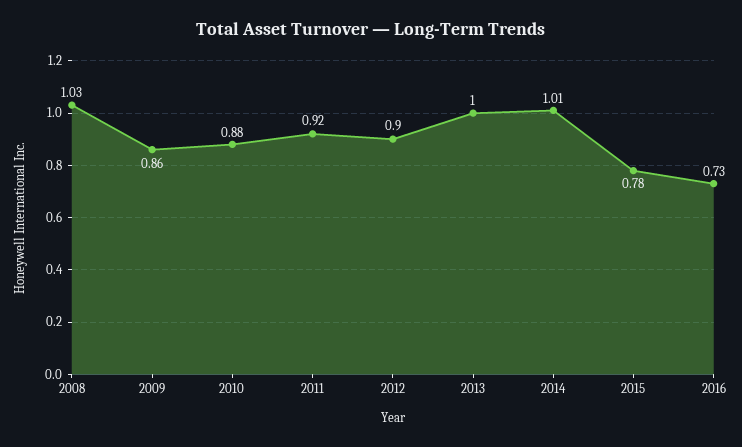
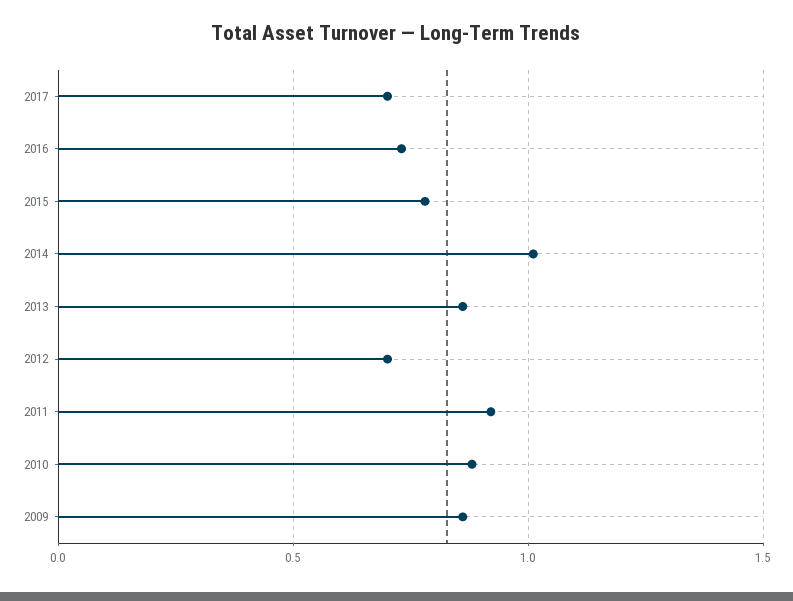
2008: 1.03 -> none
2012: 0.9 -> 0.7
2013: 1 -> 0.85
2017: none -> 0.7

